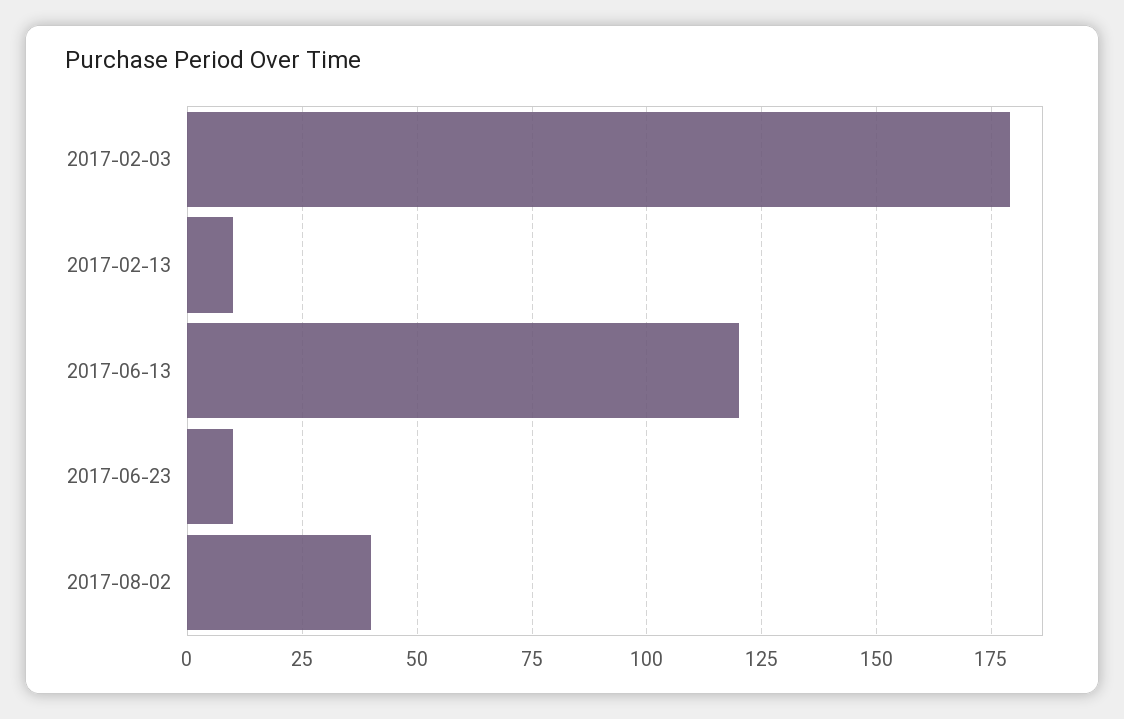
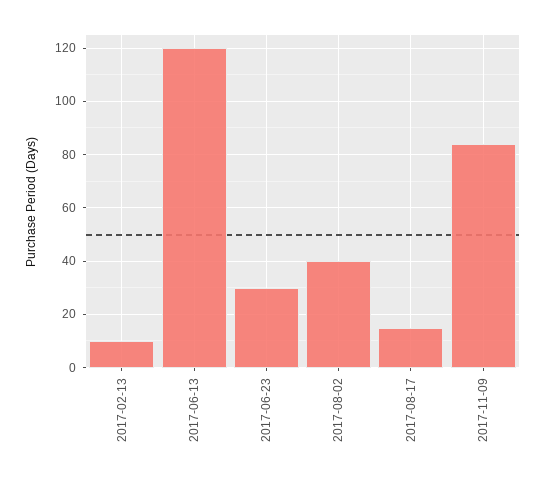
2017-02-03: 180 -> none
2017-06-23: 10 -> 30
2017-08-17: none -> 15
2017-11-09: none -> 85

